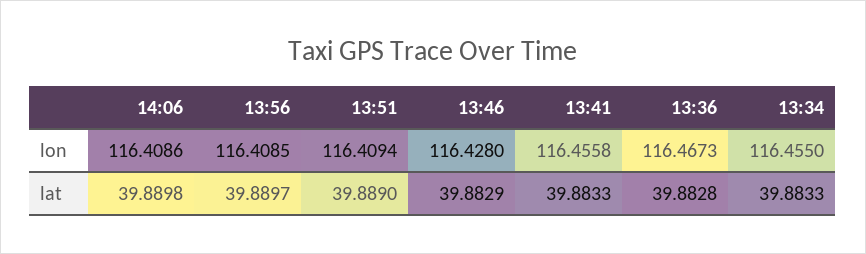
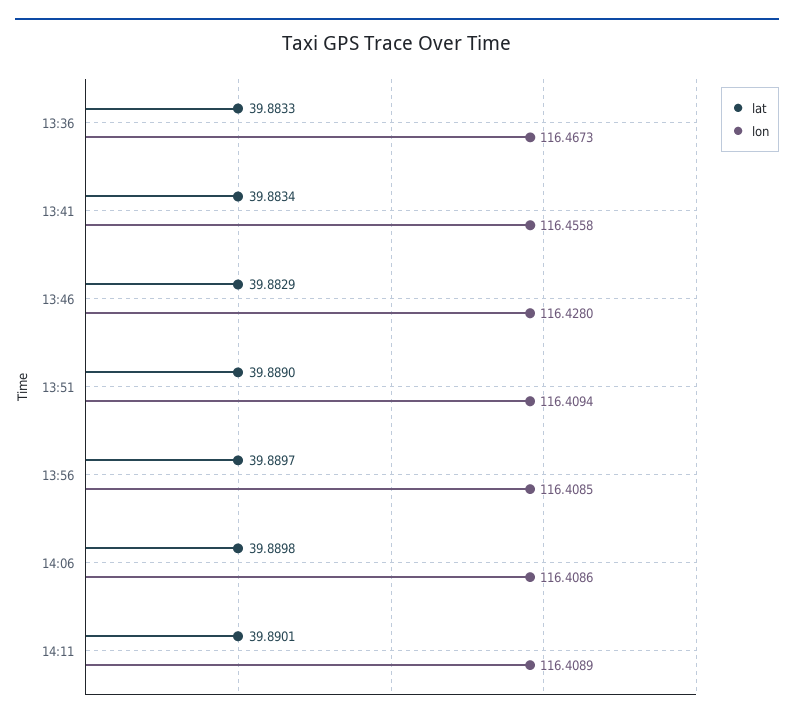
lon, 13:34: 116.455 -> none
lat, 13:41: 39.8833 -> 39.8834
lat, 13:36: 39.8828 -> 39.8833
lat, 13:34: 39.8833 -> none
lat, 14:11: none -> 39.8901
lon, 14:11: none -> 116.4089

